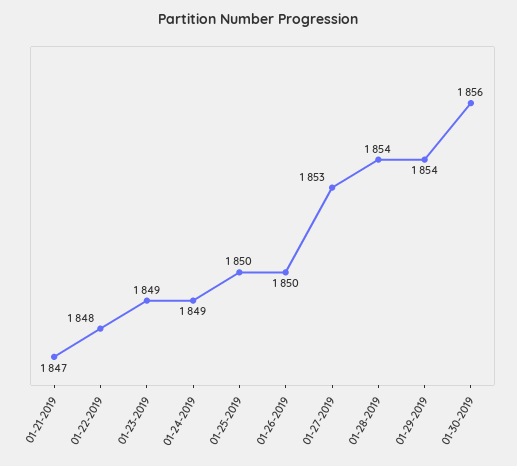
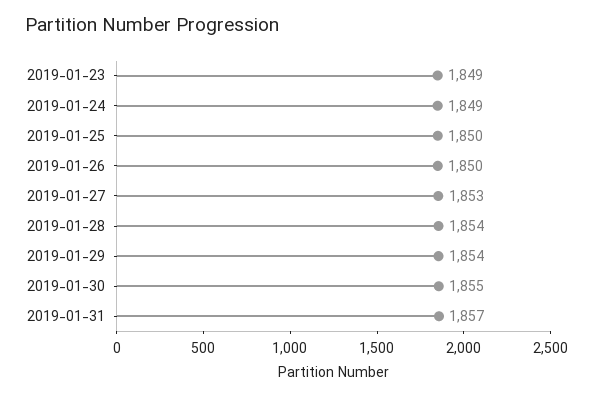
01-21-2019: 1847 -> none
01-22-2019: 1848 -> none
01-30-2019: 1856 -> 1855
2019-01-31: none -> 1857

